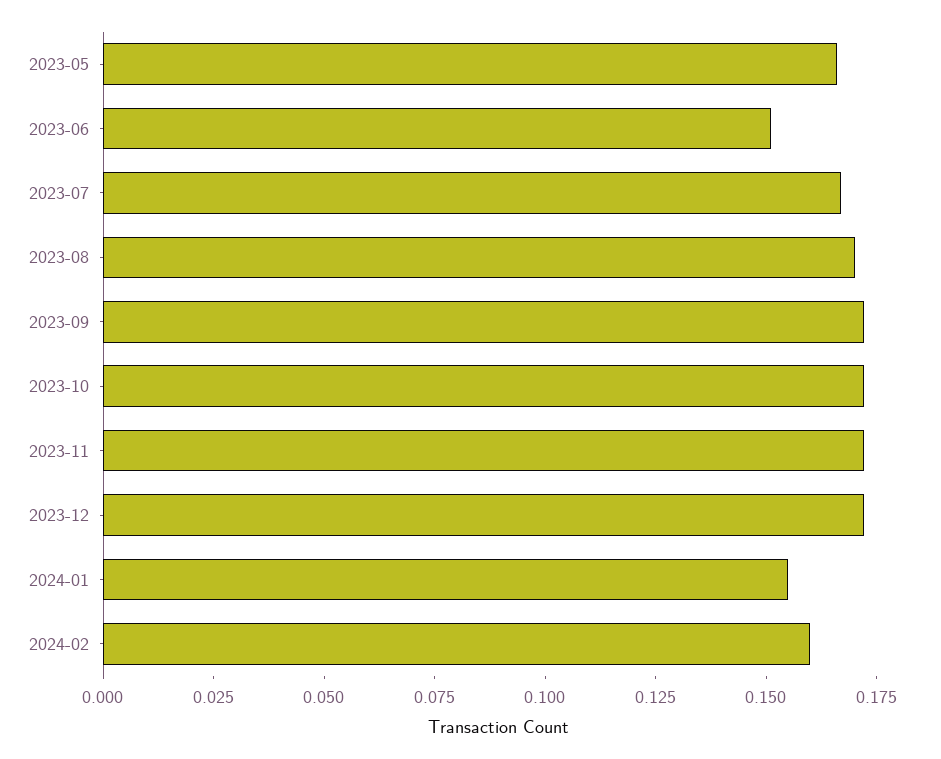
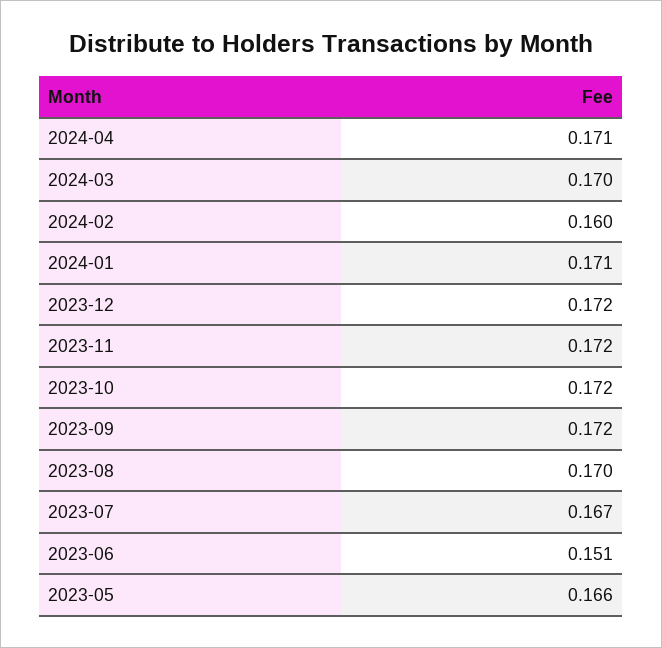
2024-01: 0.155 -> 0.171
2024-04: none -> 0.171
2024-03: none -> 0.17

